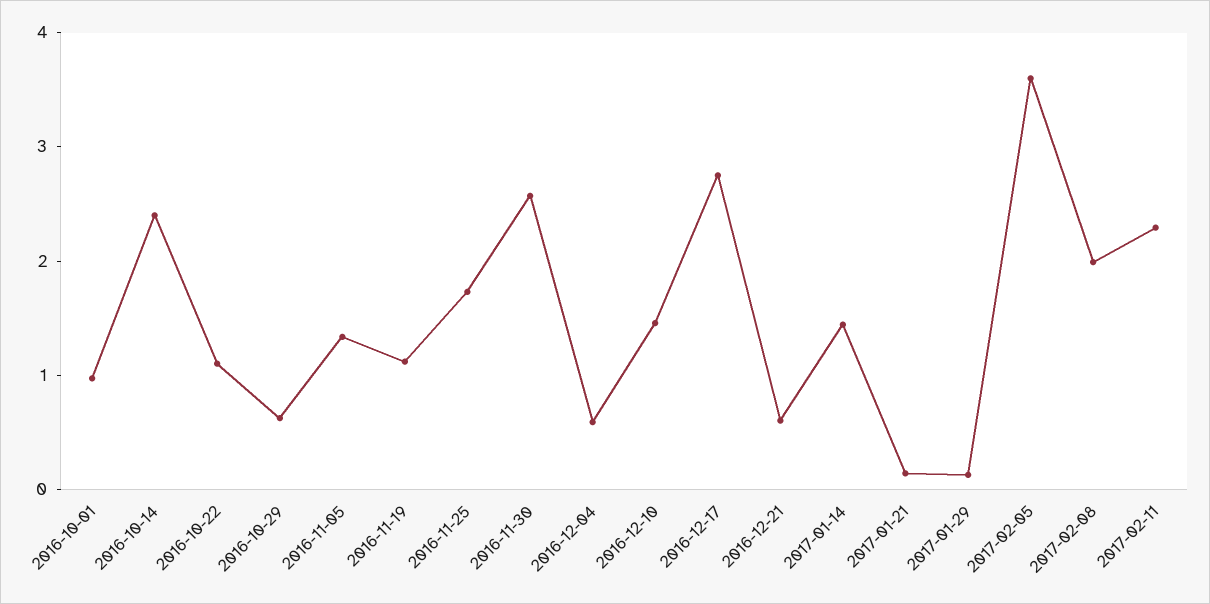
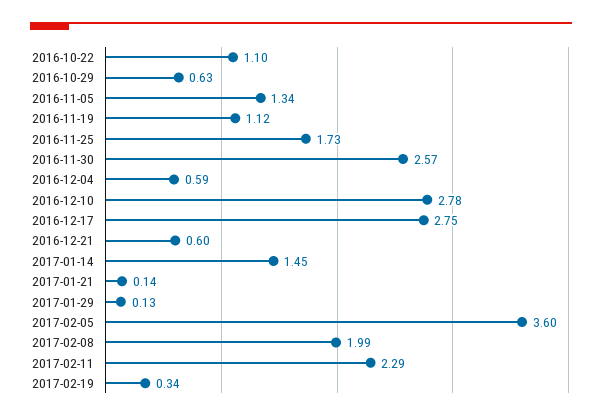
2016-10-01: 1 -> none
2016-10-14: 2.4 -> none
2016-12-10: 1.4 -> 2.78
2017-02-19: none -> 0.34

